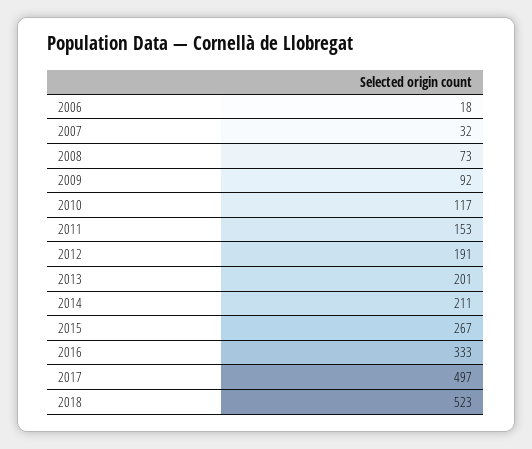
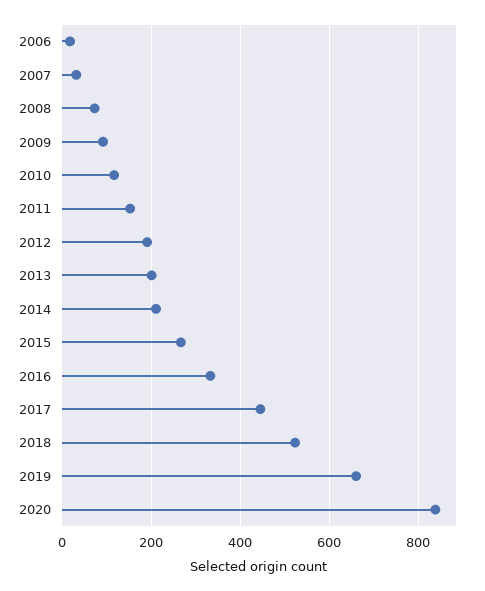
2017: 497 -> 440
2019: none -> 660
2020: none -> 840

